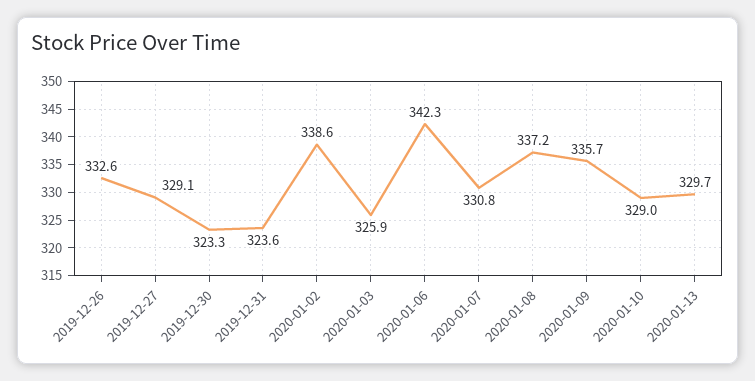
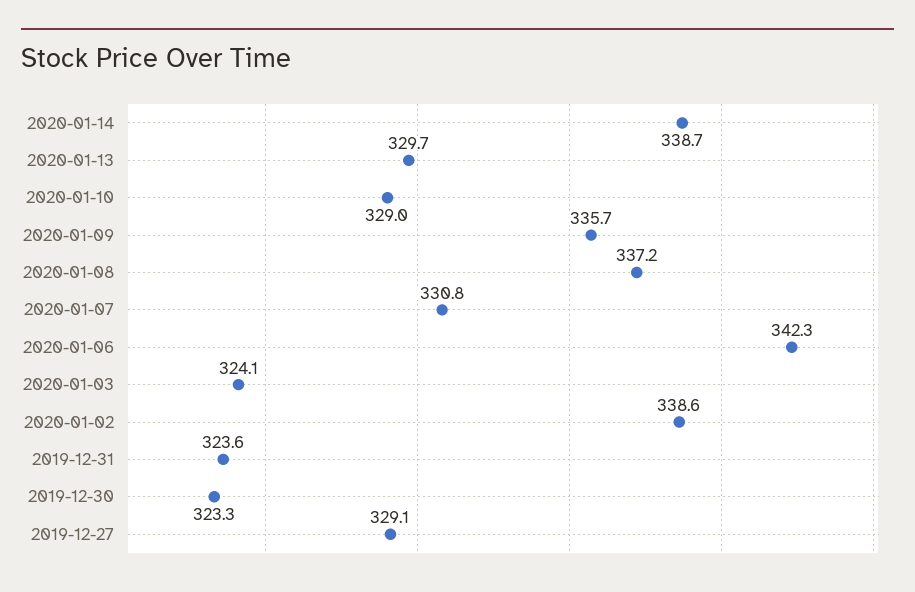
2019-12-26: 332.6 -> none
2020-01-03: 325.9 -> 324.1
2020-01-14: none -> 338.7

